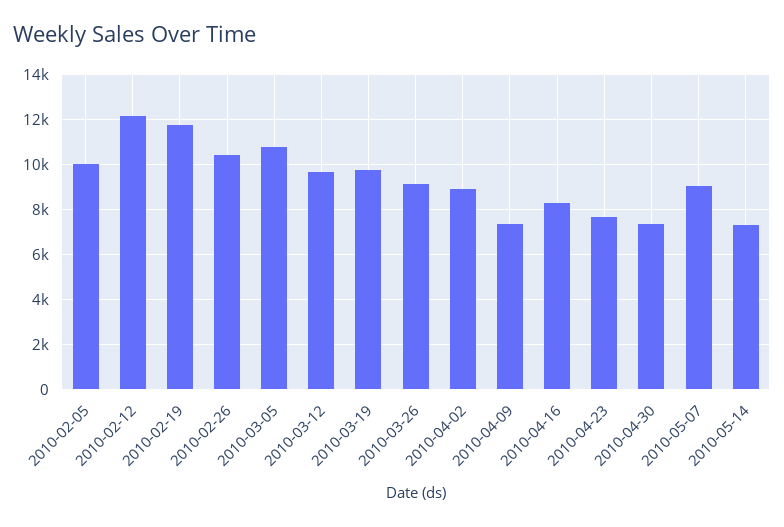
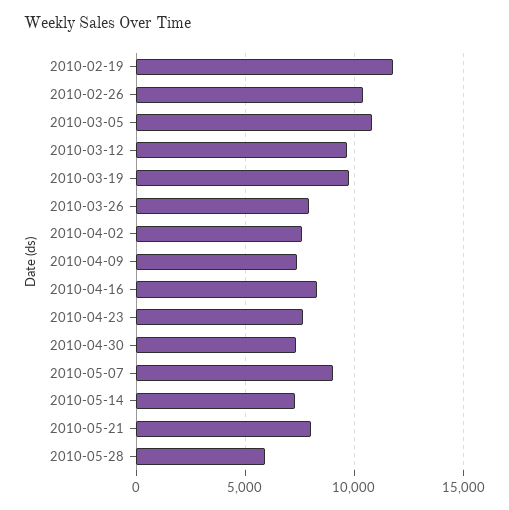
2010-02-05: 10000 -> none
2010-02-12: 12000 -> none
2010-03-26: 9000 -> 8000
2010-04-02: 9000 -> 7500
2010-05-21: none -> 8000
2010-05-28: none -> 6000

